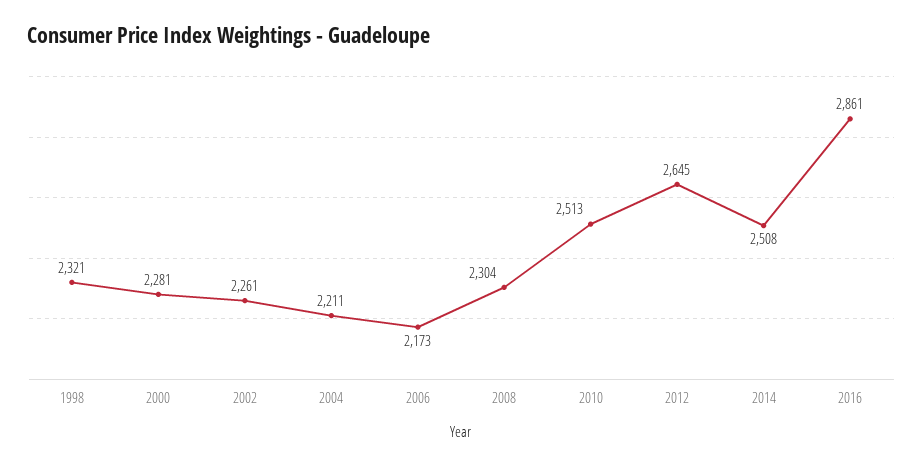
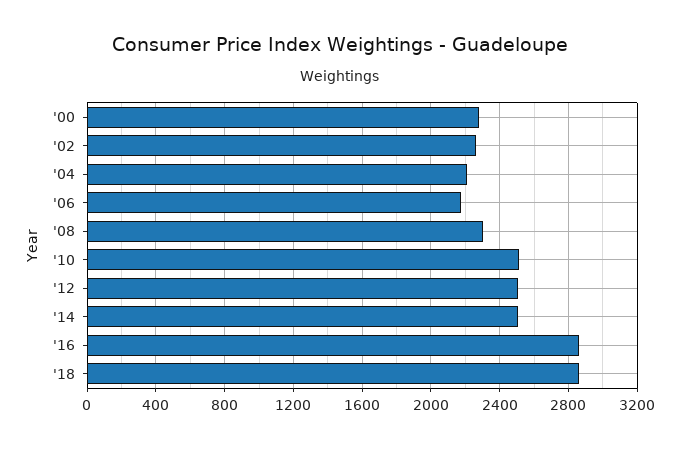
1998: 2321 -> none
2012: 2645 -> 2500
'18: none -> 2850

